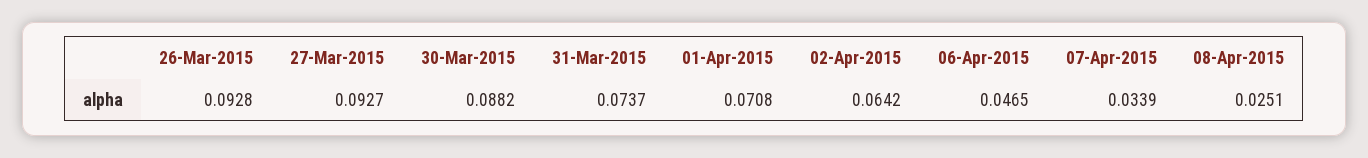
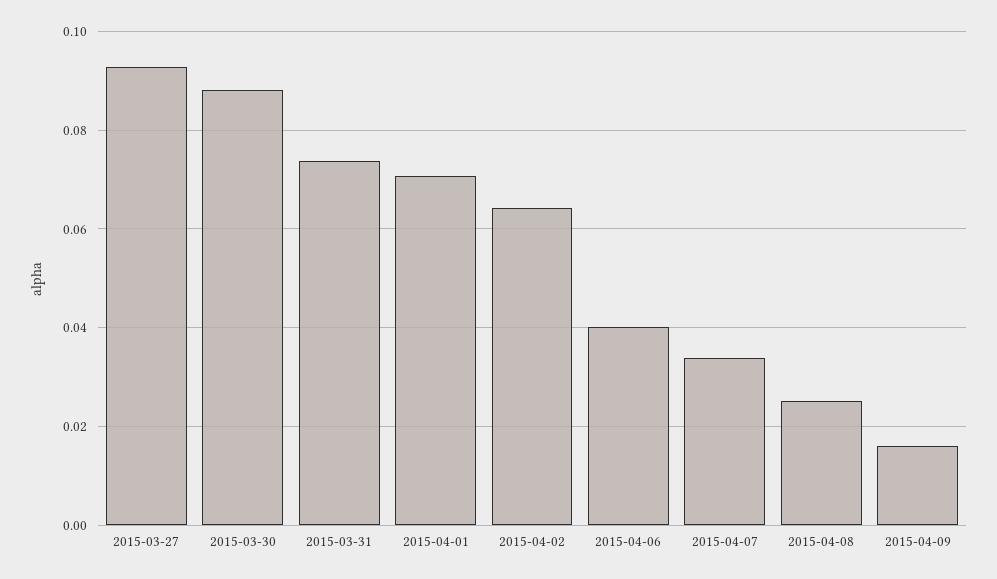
26-Mar-2015: 0.0928 -> none
06-Apr-2015: 0.0465 -> 0.04
2015-04-09: none -> 0.016

